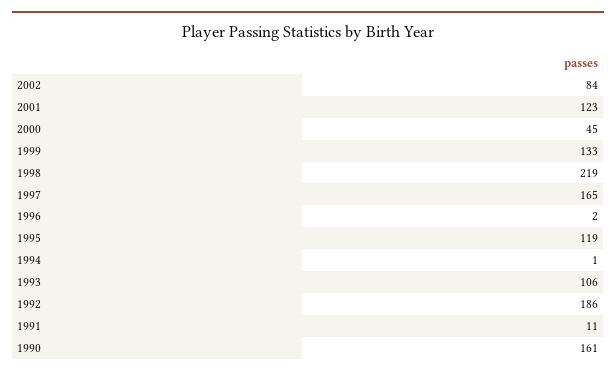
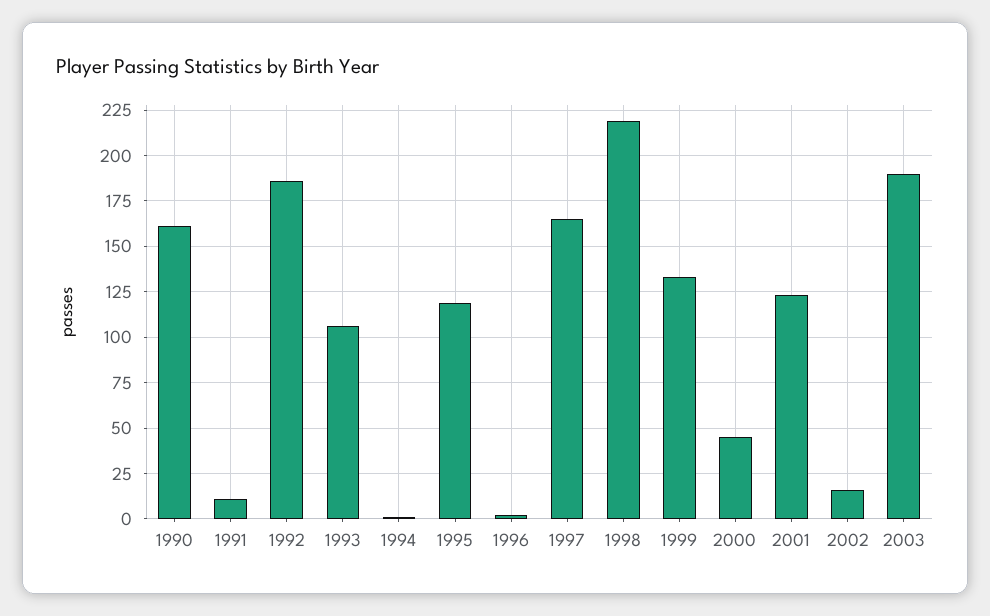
2002: 84 -> 15
2003: none -> 190

